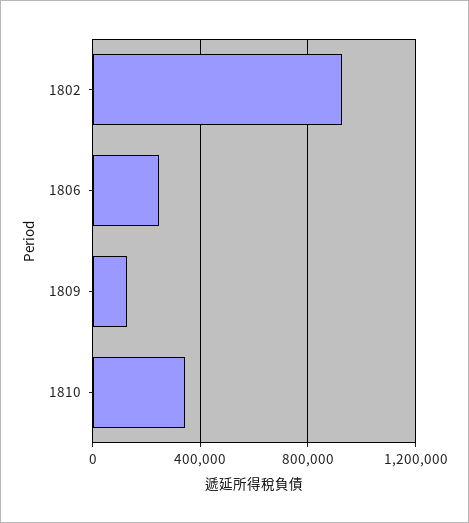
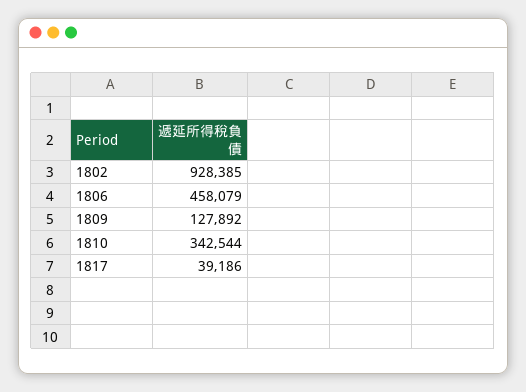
1806: 250000 -> 458079
1817: none -> 39186

